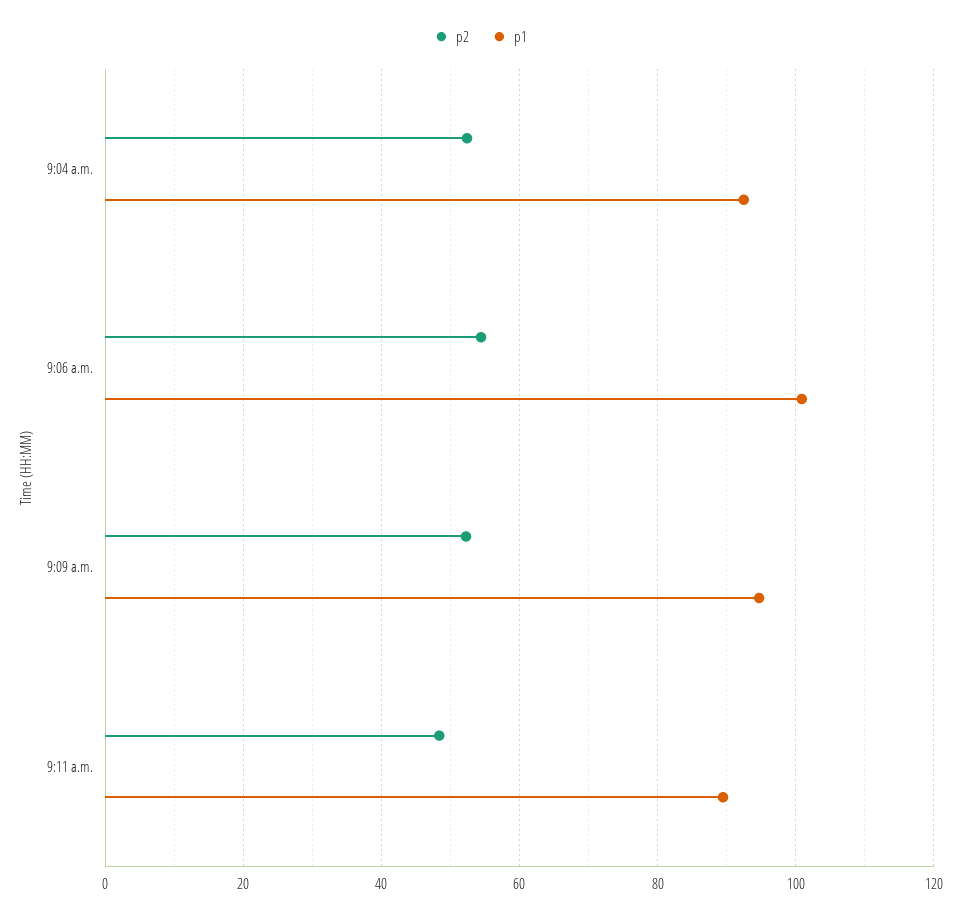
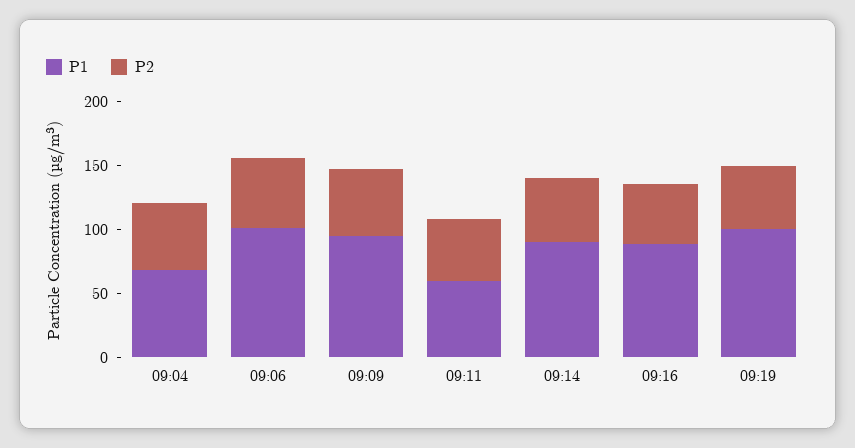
p1, 9:04 a.m.: 92 -> 70
p1, 9:11 a.m.: 90 -> 60
p1, 09:14: none -> 90
p2, 09:14: none -> 50
p1, 09:16: none -> 90
p2, 09:16: none -> 50
p1, 09:19: none -> 100
p2, 09:19: none -> 50

